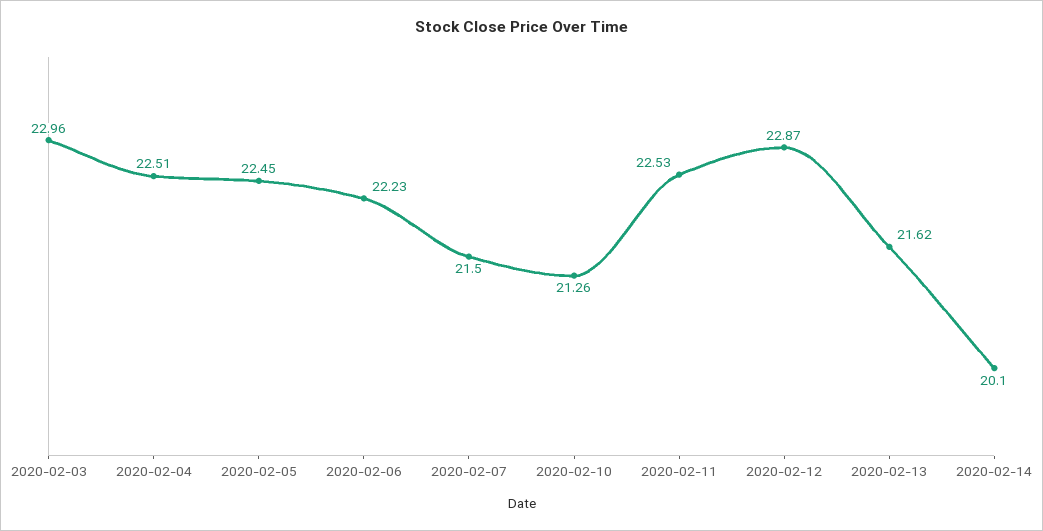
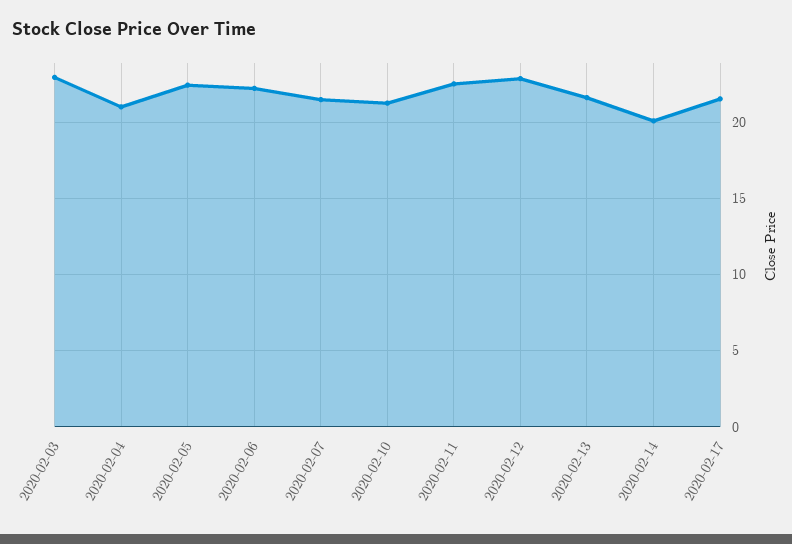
2020-02-04: 22.51 -> 21
2020-02-17: none -> 21.5

